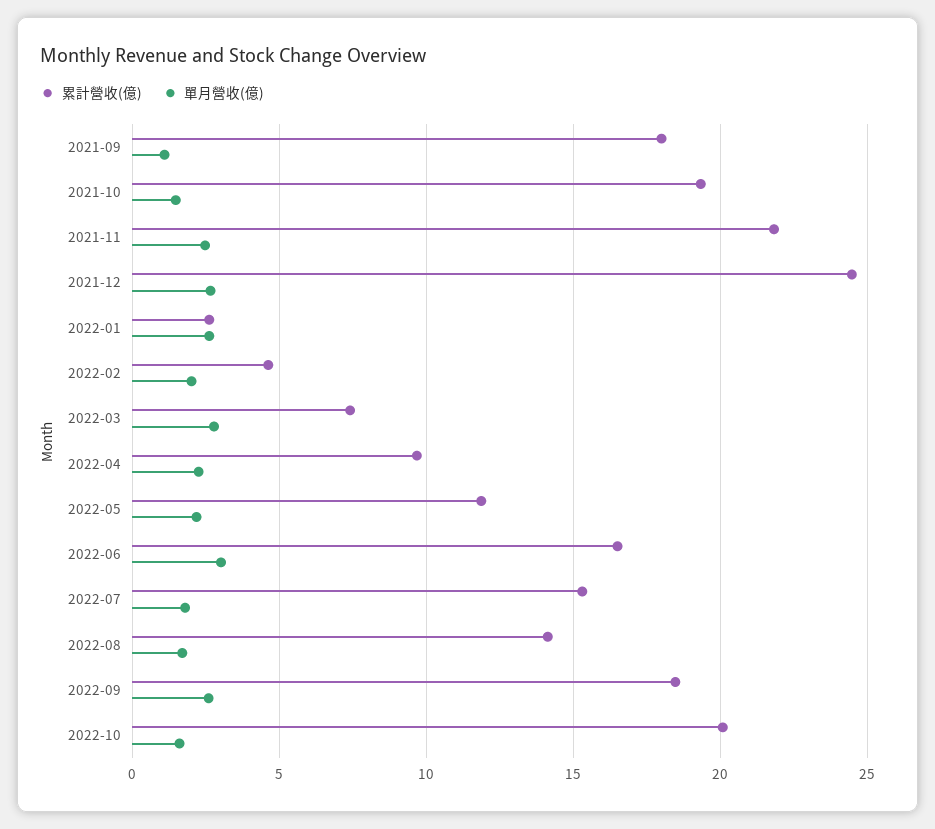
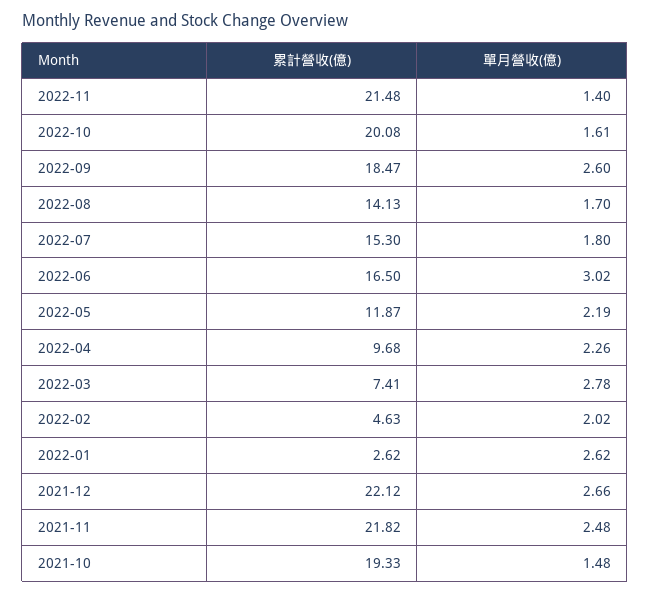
累計營收(億), 2021-09: 18 -> none
單月營收(億), 2021-09: 1 -> none
累計營收(億), 2021-12: 24.5 -> 22.12
累計營收(億), 2022-11: none -> 21.48
單月營收(億), 2022-11: none -> 1.4

